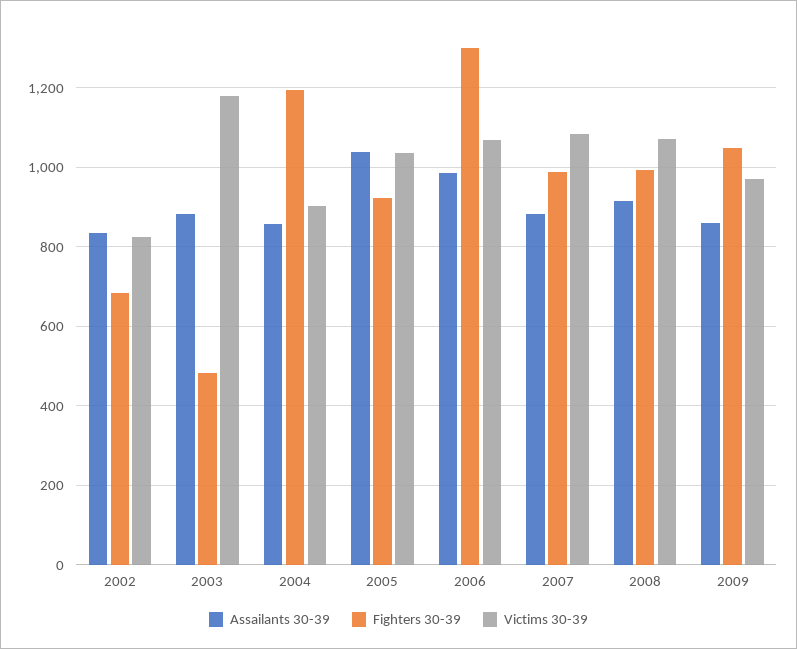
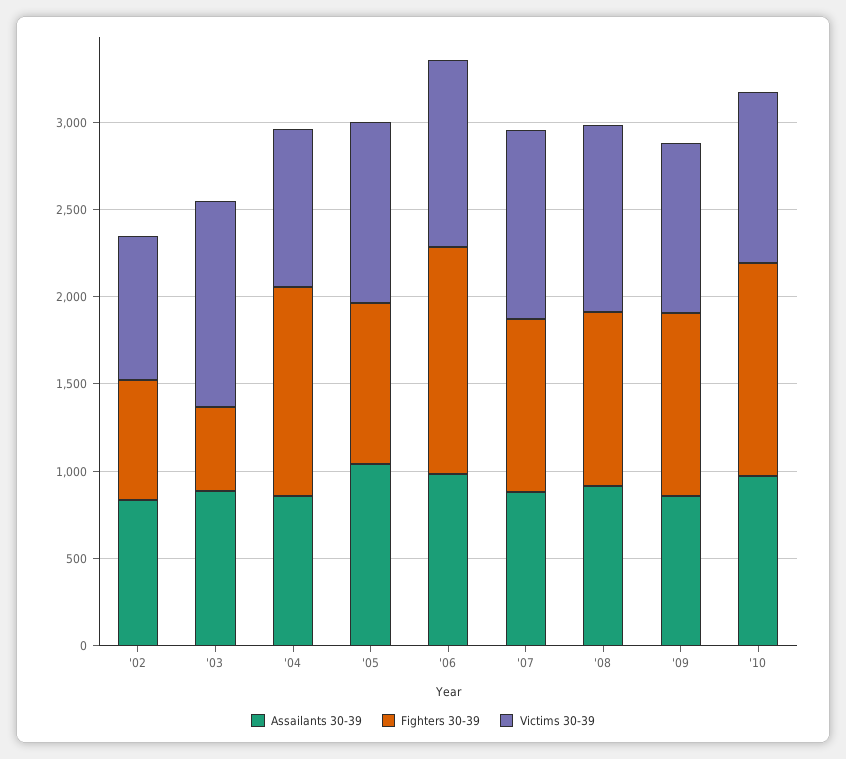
Assailants 30-39, '10: none -> 1000
Fighters 30-39, '10: none -> 1200
Victims 30-39, '10: none -> 1000

